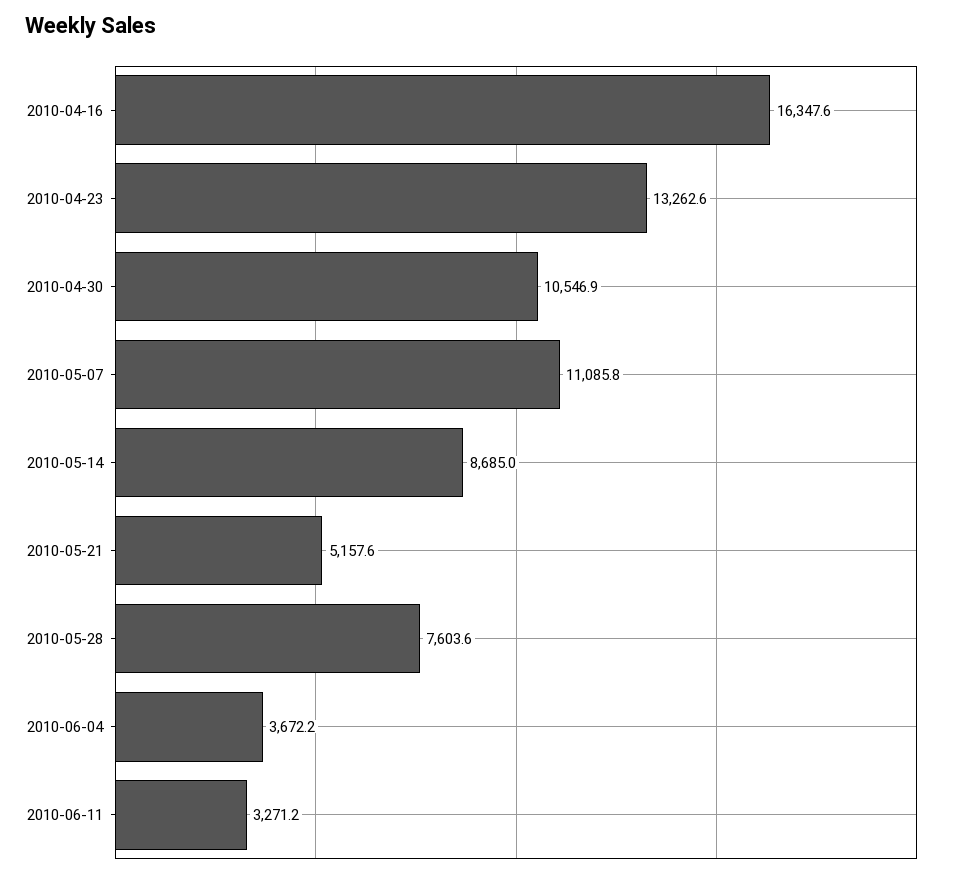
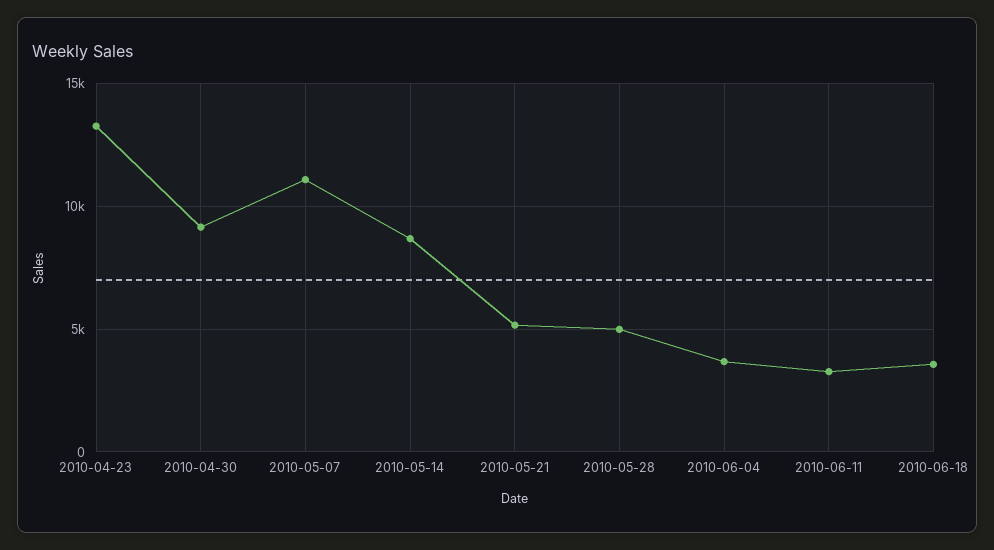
2010-04-16: 16347.6 -> none
2010-04-30: 10546.9 -> 9000
2010-05-28: 7603.6 -> 5000
2010-06-18: none -> 3500

